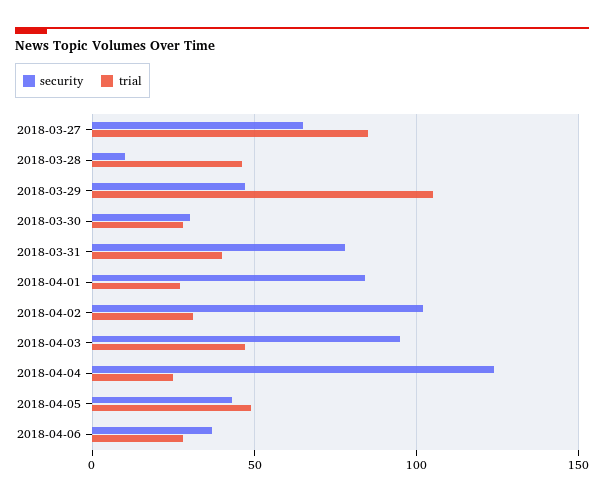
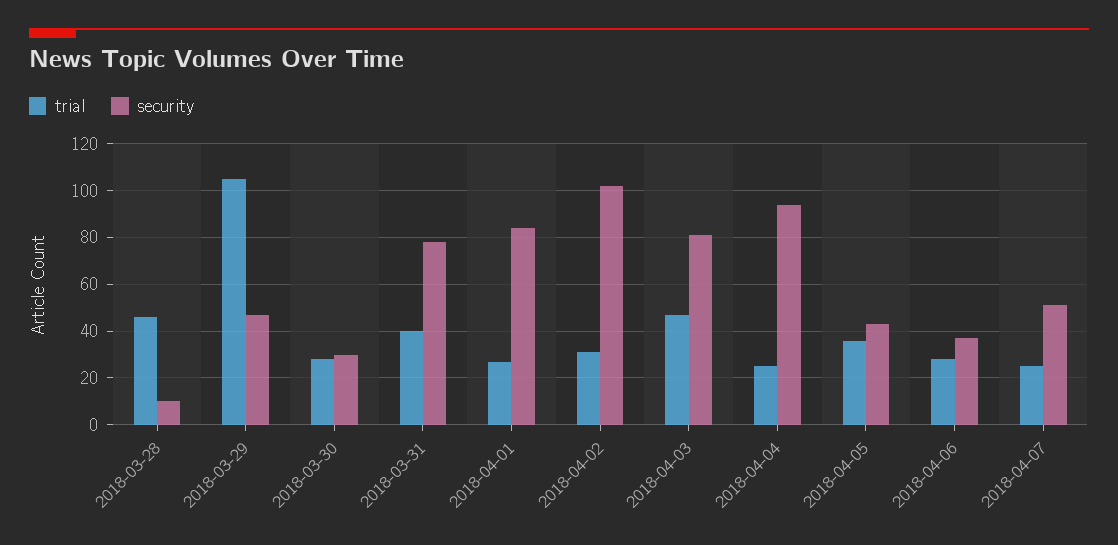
security, 2018-03-27: 65 -> none
trial, 2018-03-27: 85 -> none
security, 2018-04-03: 95 -> 80
security, 2018-04-04: 125 -> 95
trial, 2018-04-05: 50 -> 35
trial, 2018-04-07: none -> 25
security, 2018-04-07: none -> 50

